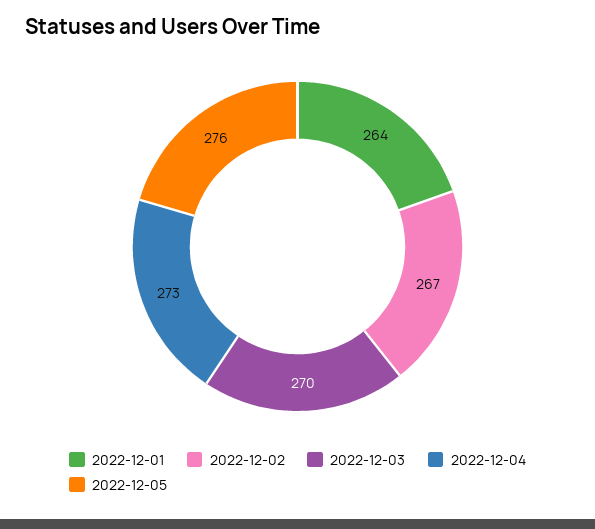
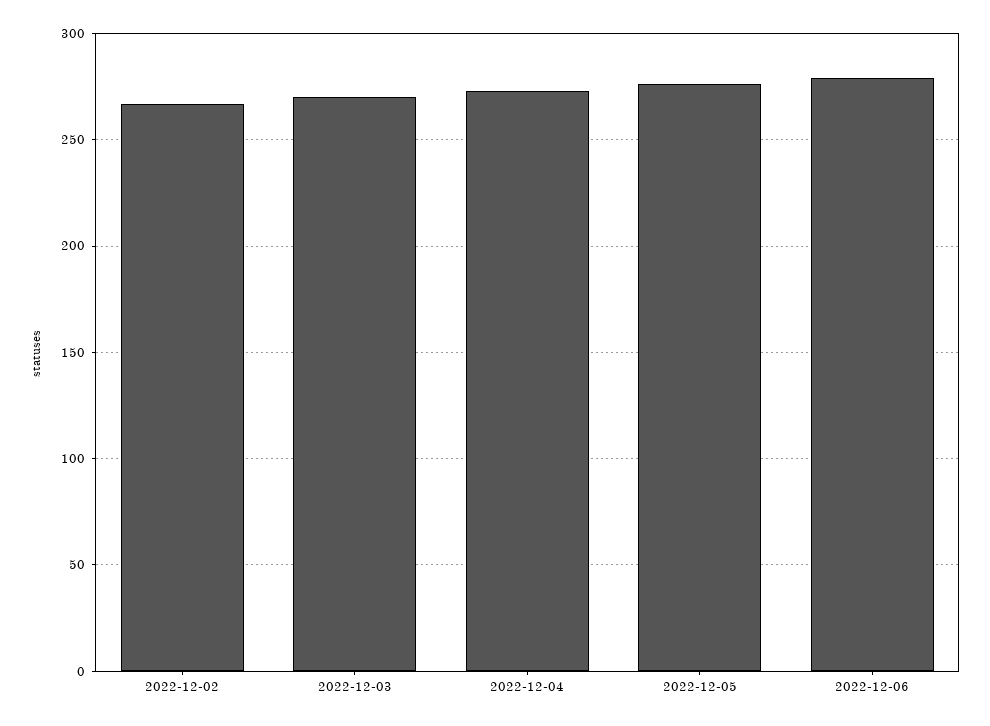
2022-12-01: 264 -> none
2022-12-06: none -> 280

